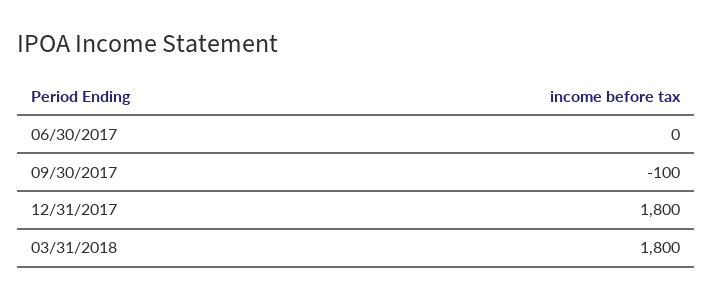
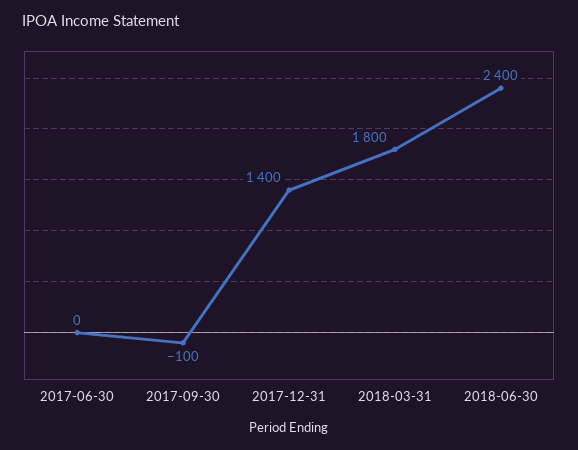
12/31/2017: 1800 -> 1400
2018-06-30: none -> 2400

